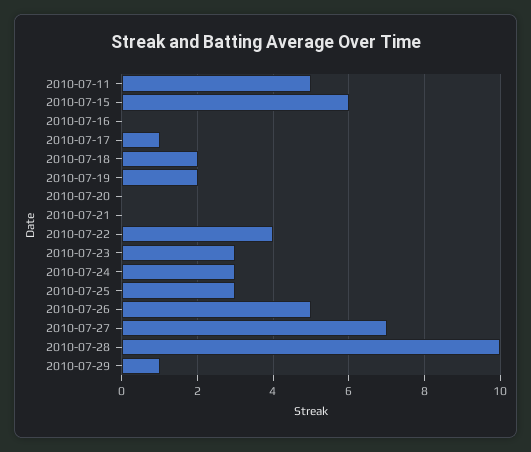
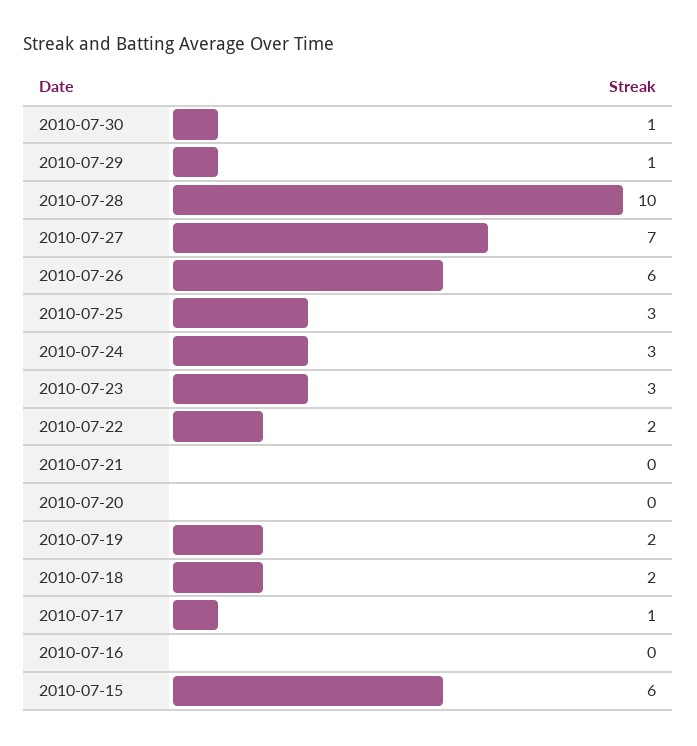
2010-07-11: 5 -> none
2010-07-22: 4 -> 2
2010-07-26: 5 -> 6
2010-07-30: none -> 1

